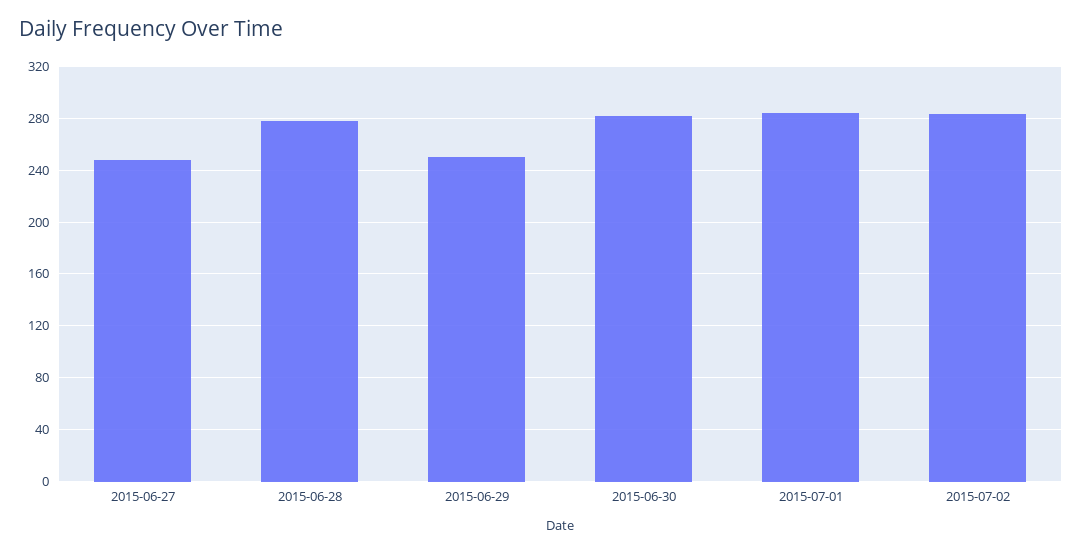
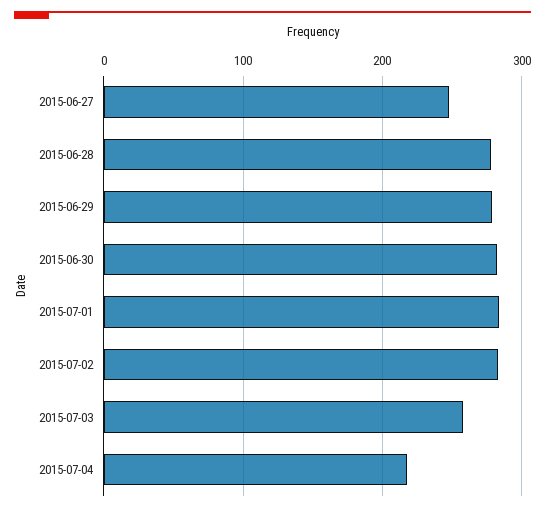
2015-06-29: 250 -> 280
2015-07-03: none -> 260
2015-07-04: none -> 220

